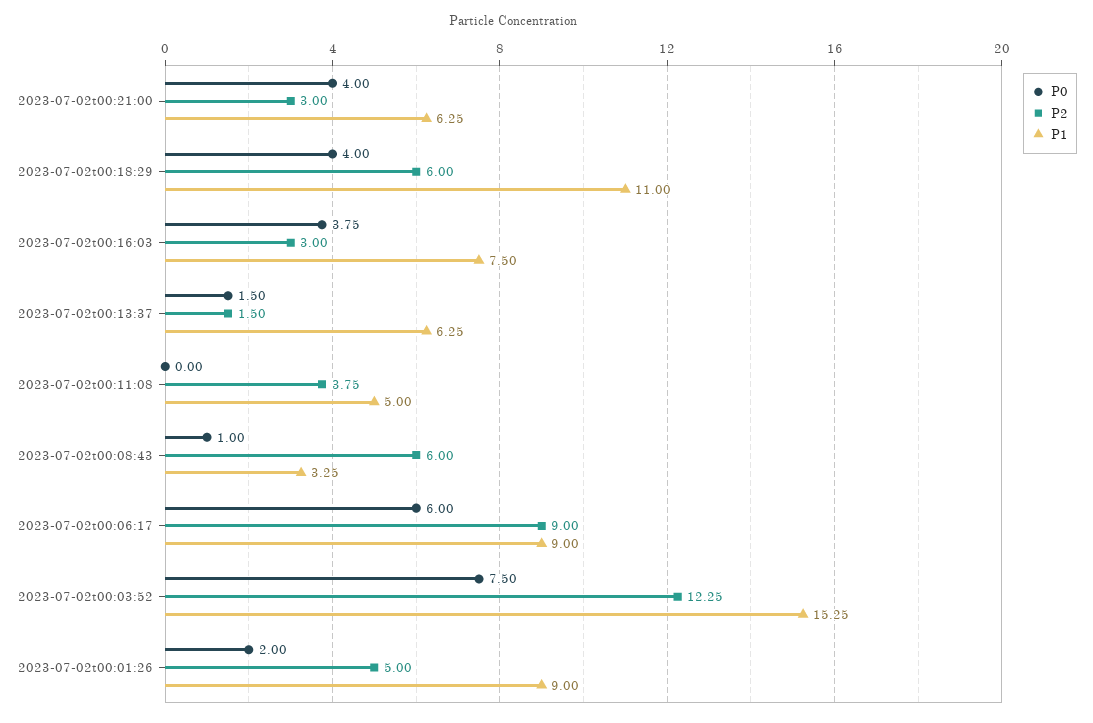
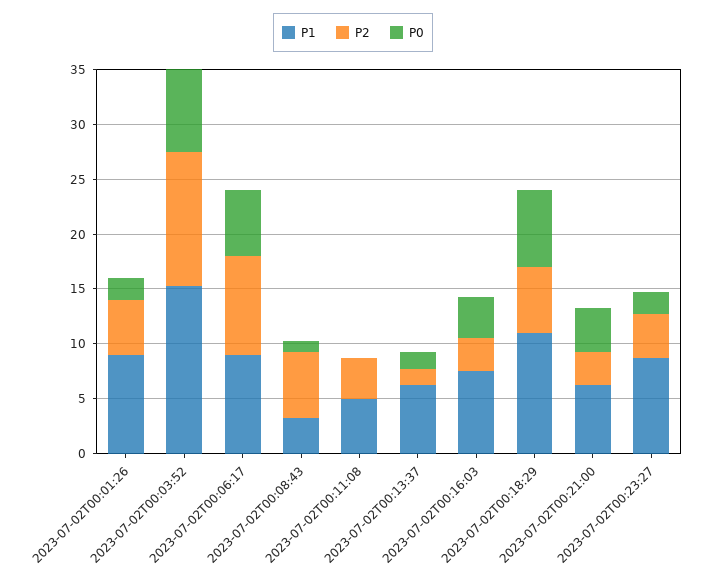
P0, 2023-07-02t00:18:29: 4 -> 7
P1, 2023-07-02T00:23:27: none -> 9
P2, 2023-07-02T00:23:27: none -> 4
P0, 2023-07-02T00:23:27: none -> 2

